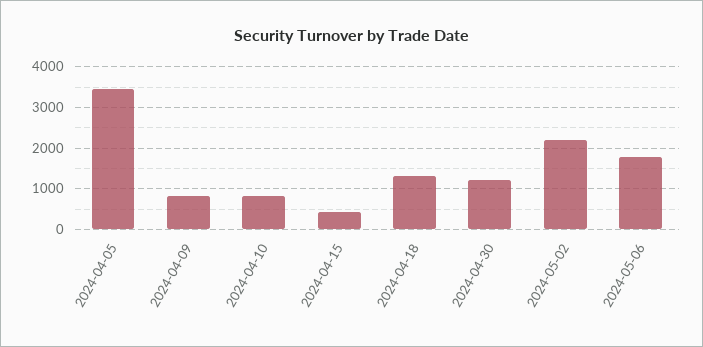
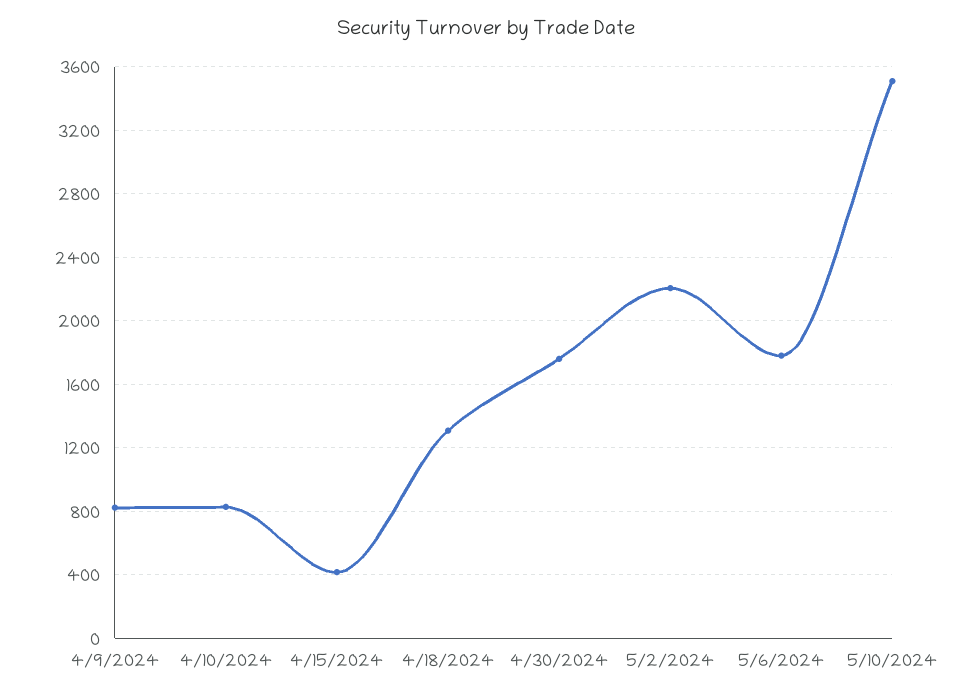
2024-04-05: 3400 -> none
2024-04-30: 1200 -> 1750
5/10/2024: none -> 3500

